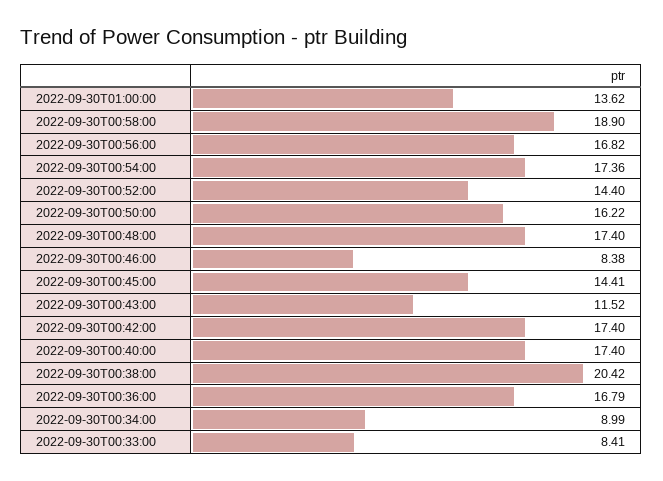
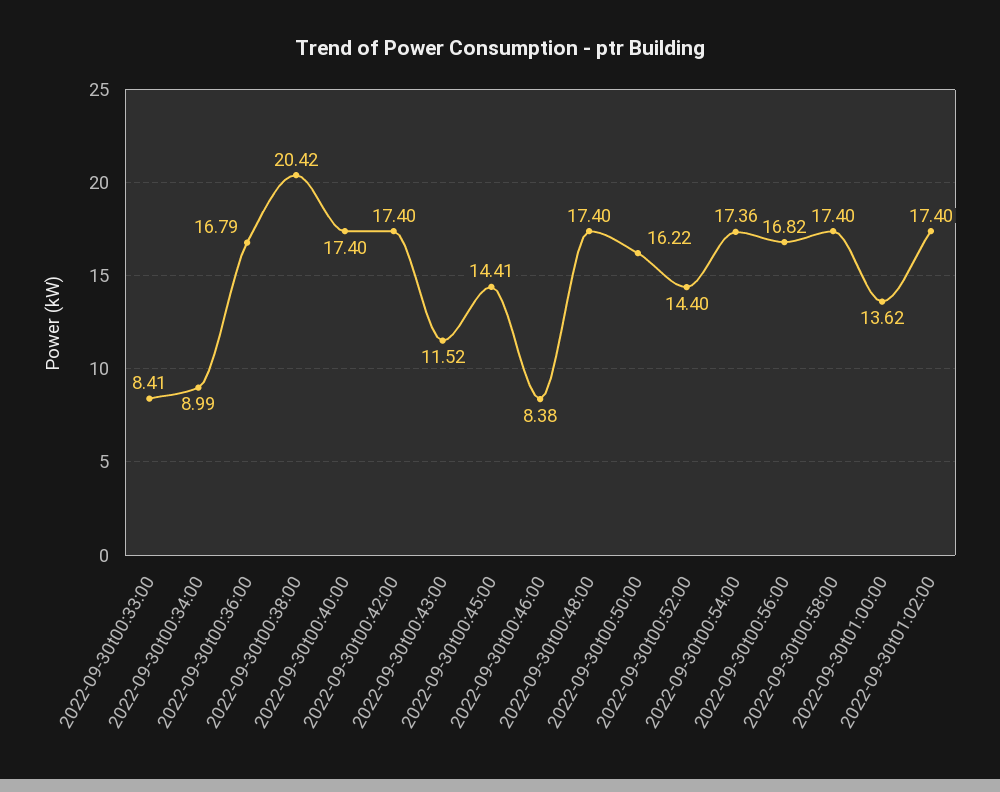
2022-09-30T00:58:00: 18.9 -> 17.4
2022-09-30t01:02:00: none -> 17.4

